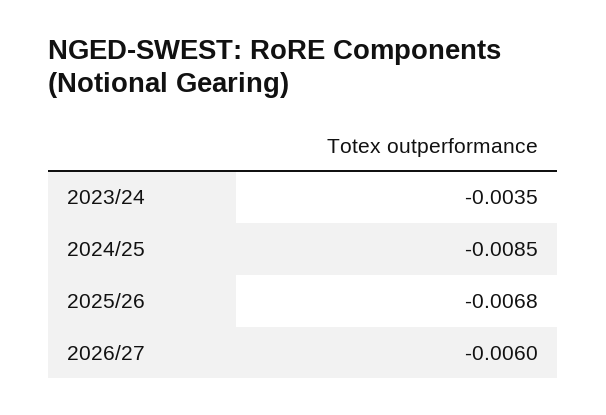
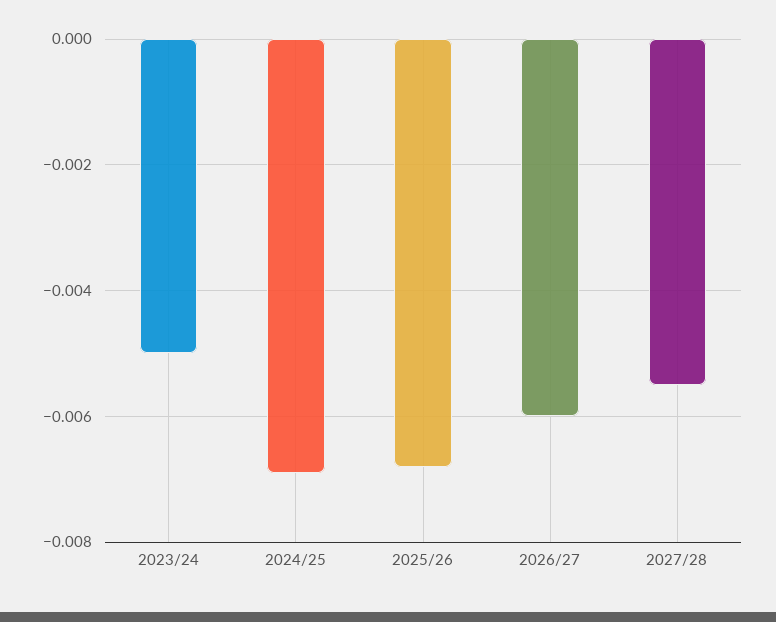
2023/24: -0.0035 -> -0.005
2024/25: -0.0085 -> -0.007
2027/28: none -> -0.0055

